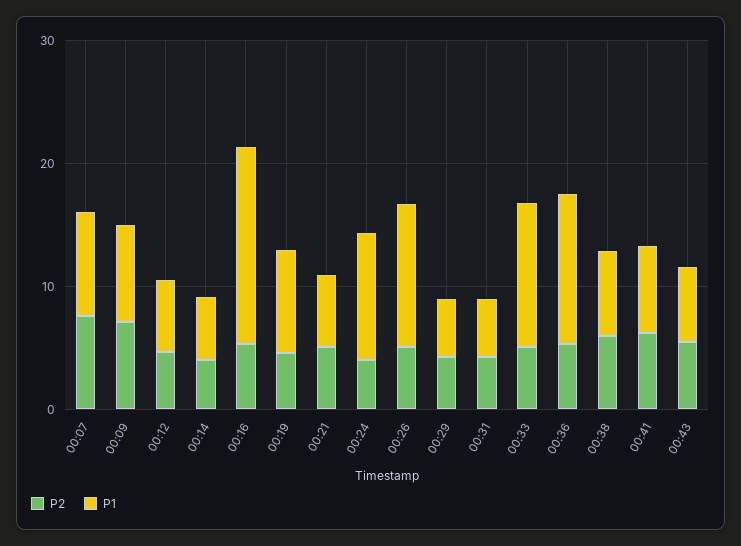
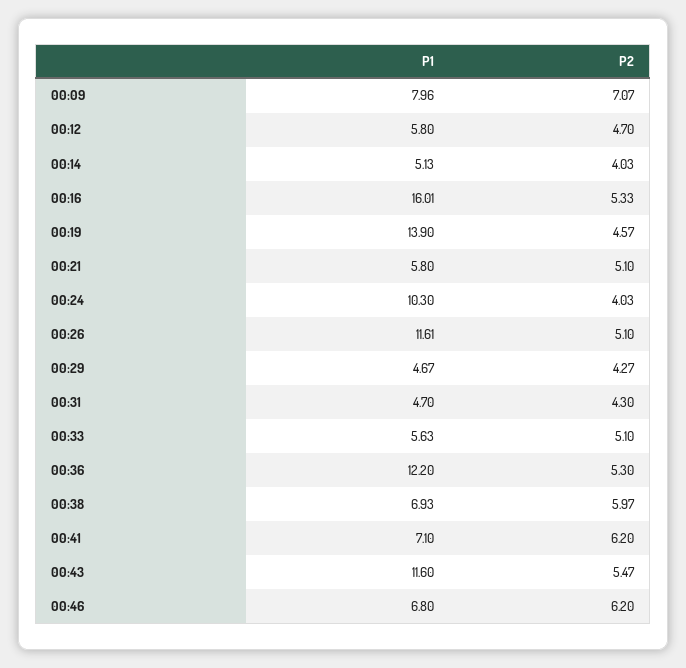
P2, 00:07: 8 -> none
P1, 00:07: 8 -> none
P1, 00:19: 8 -> 13.9
P1, 00:33: 12 -> 5.63
P1, 00:43: 6 -> 11.6
P1, 00:46: none -> 6.8
P2, 00:46: none -> 6.2

